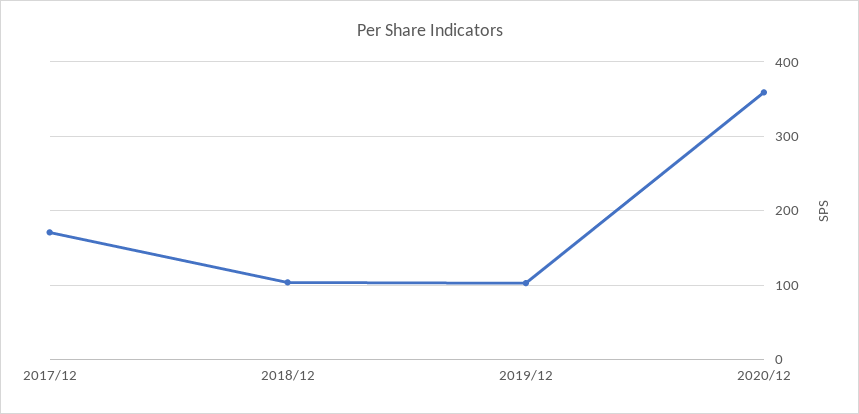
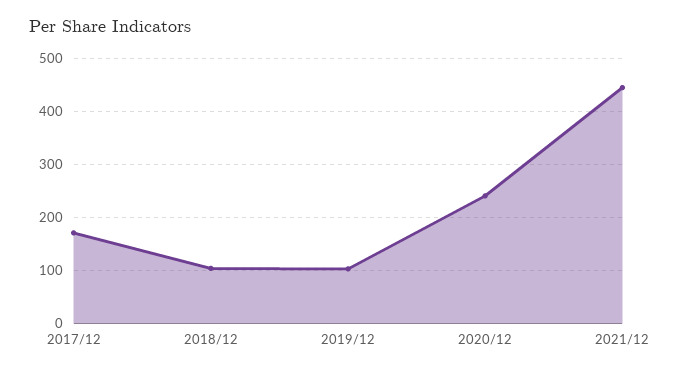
2020/12: 360 -> 240
2021/12: none -> 440

